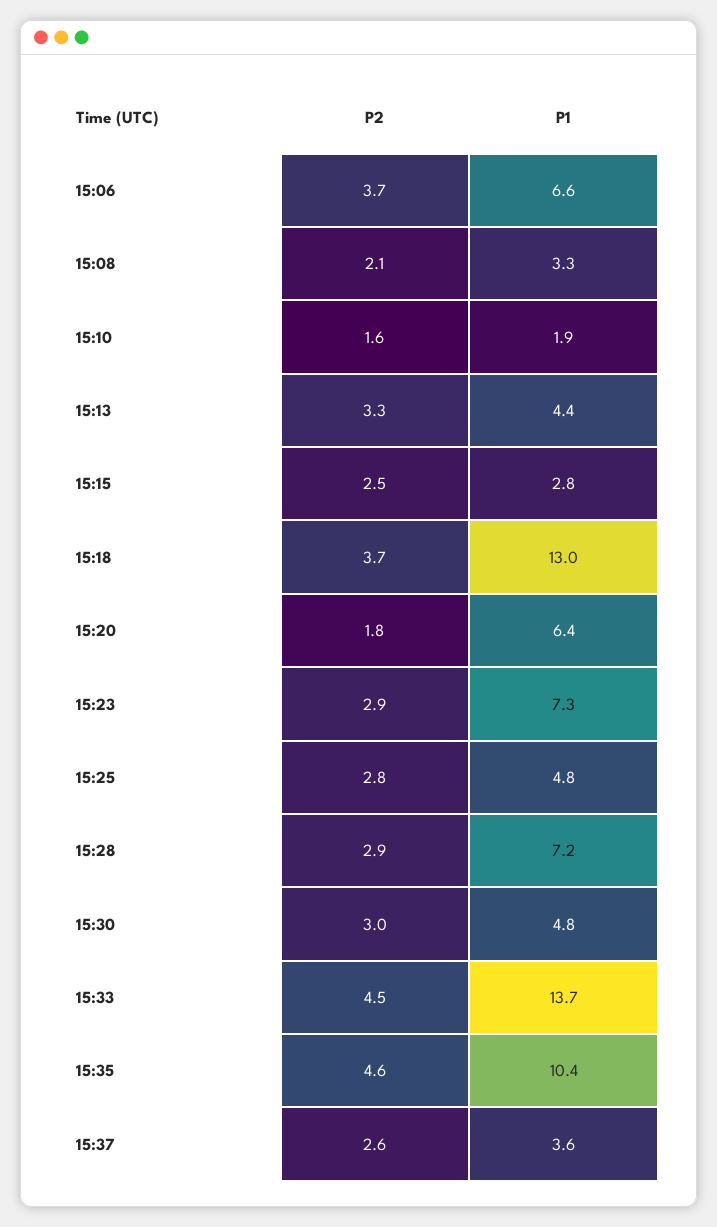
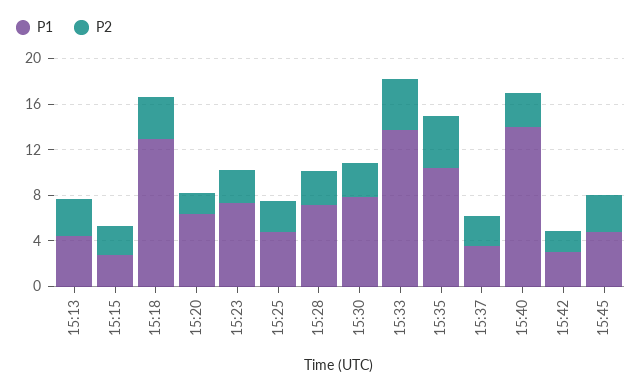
P2, 15:06: 3.7 -> none
P1, 15:06: 6.6 -> none
P2, 15:08: 2.1 -> none
P1, 15:08: 3.3 -> none
P2, 15:10: 1.6 -> none
P1, 15:10: 1.9 -> none
P1, 15:30: 4.8 -> 8
P1, 15:40: none -> 14
P2, 15:40: none -> 3
P1, 15:42: none -> 3
P2, 15:42: none -> 2
P1, 15:45: none -> 5
P2, 15:45: none -> 3

